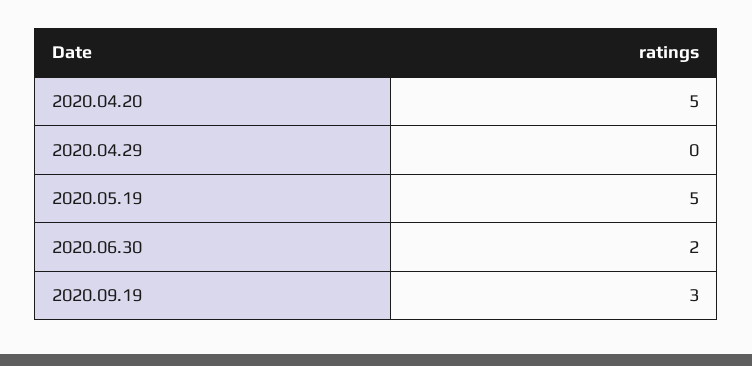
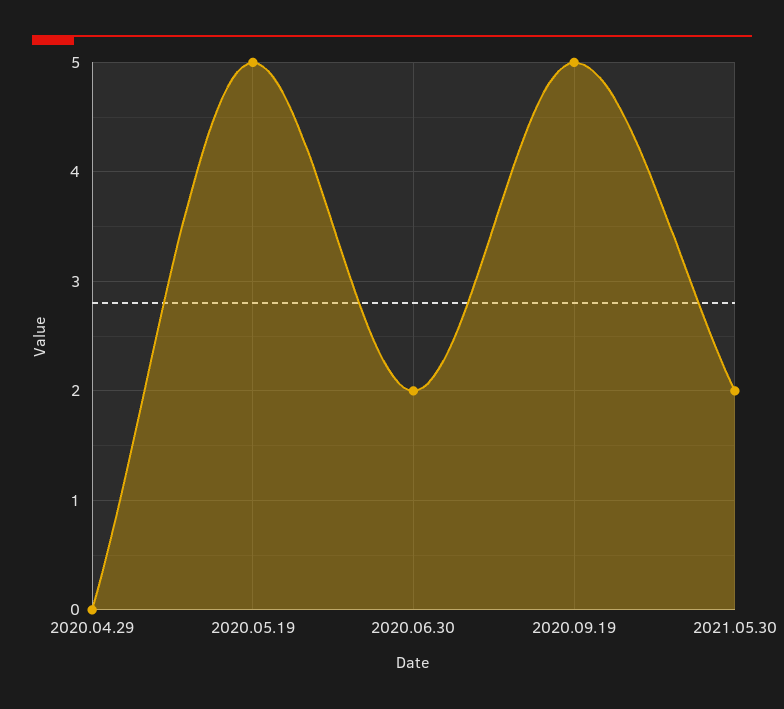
2020.04.20: 5 -> none
2020.09.19: 3 -> 5
2021.05.30: none -> 2

